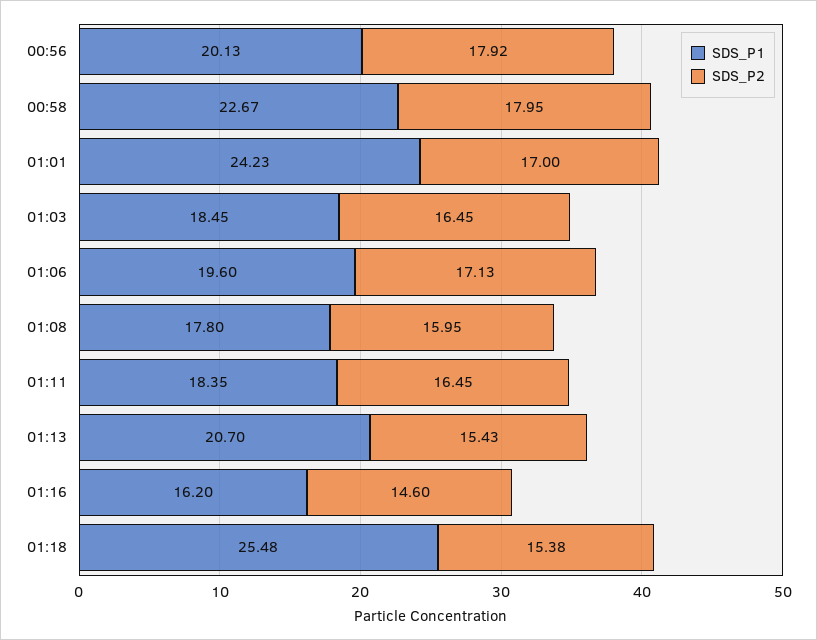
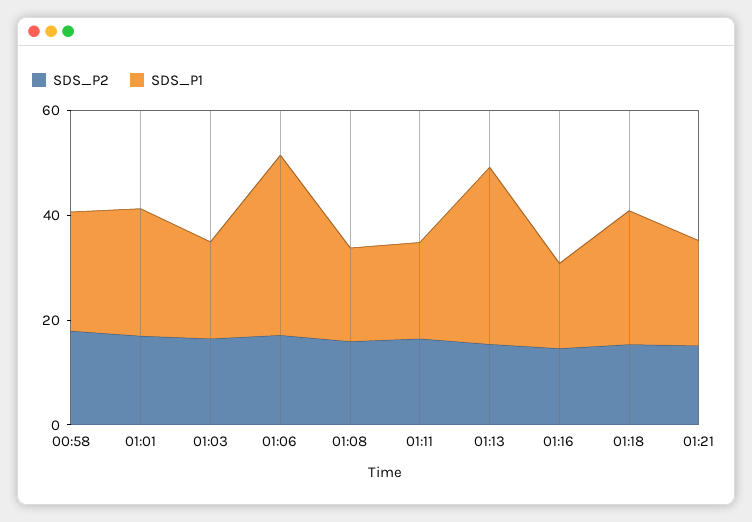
SDS_P1, 00:56: 20.13 -> none
SDS_P2, 00:56: 17.92 -> none
SDS_P1, 01:06: 19.6 -> 35
SDS_P1, 01:13: 20.7 -> 35
SDS_P2, 01:21: none -> 15
SDS_P1, 01:21: none -> 20

